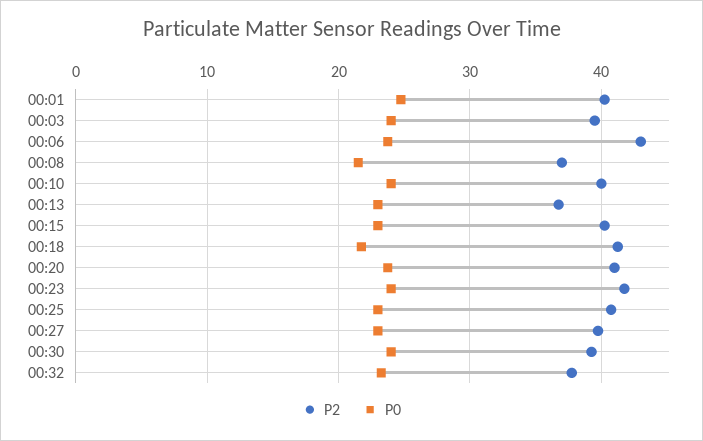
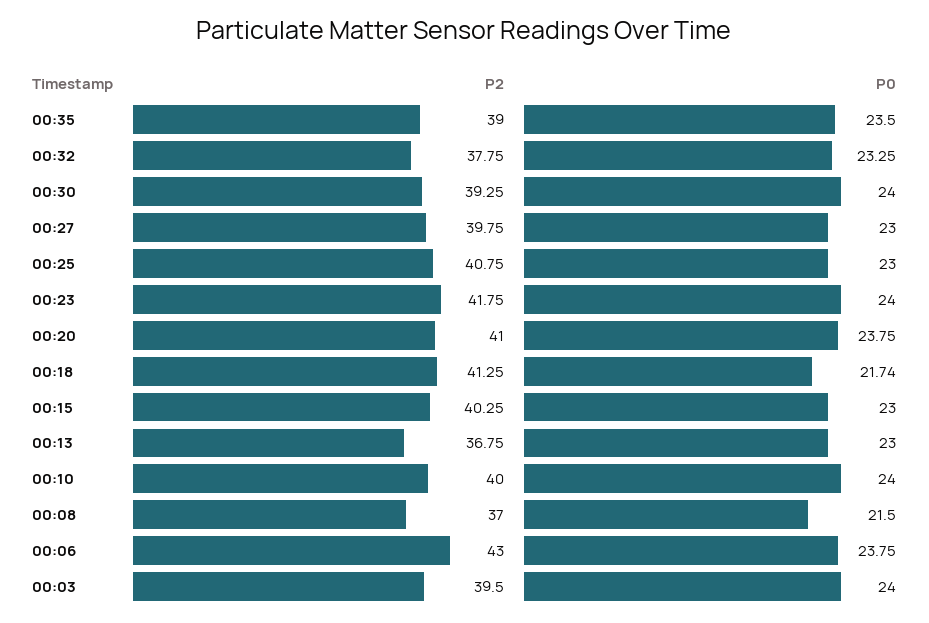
P2, 00:01: 40 -> none
P0, 00:01: 25 -> none
P2, 00:35: none -> 39
P0, 00:35: none -> 23.5

